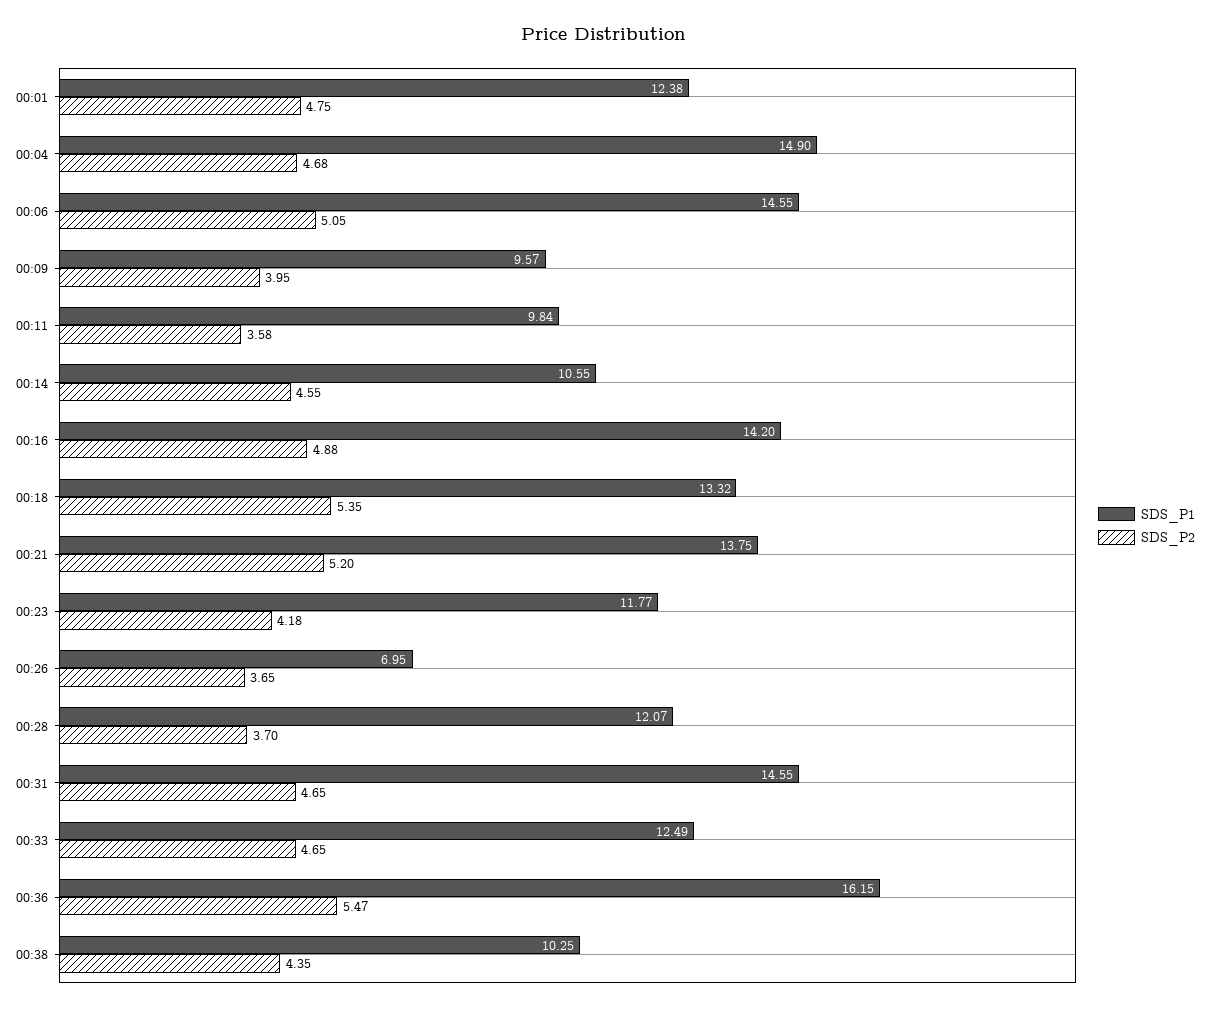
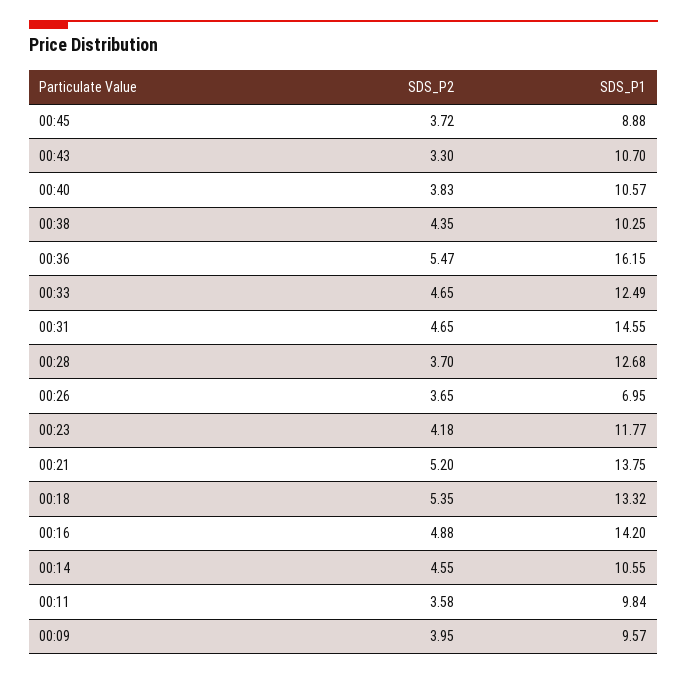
SDS_P1, 00:01: 12.38 -> none
SDS_P2, 00:01: 4.75 -> none
SDS_P1, 00:04: 14.9 -> none
SDS_P2, 00:04: 4.68 -> none
SDS_P1, 00:06: 14.55 -> none
SDS_P2, 00:06: 5.05 -> none
SDS_P1, 00:28: 12.07 -> 12.68
SDS_P2, 00:45: none -> 3.72
SDS_P1, 00:45: none -> 8.88
SDS_P2, 00:43: none -> 3.3
SDS_P1, 00:43: none -> 10.7
SDS_P2, 00:40: none -> 3.83
SDS_P1, 00:40: none -> 10.57

